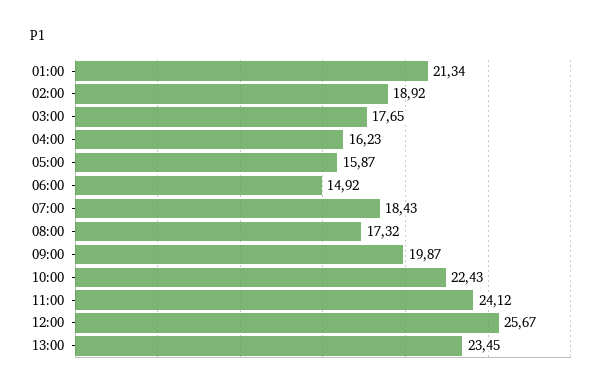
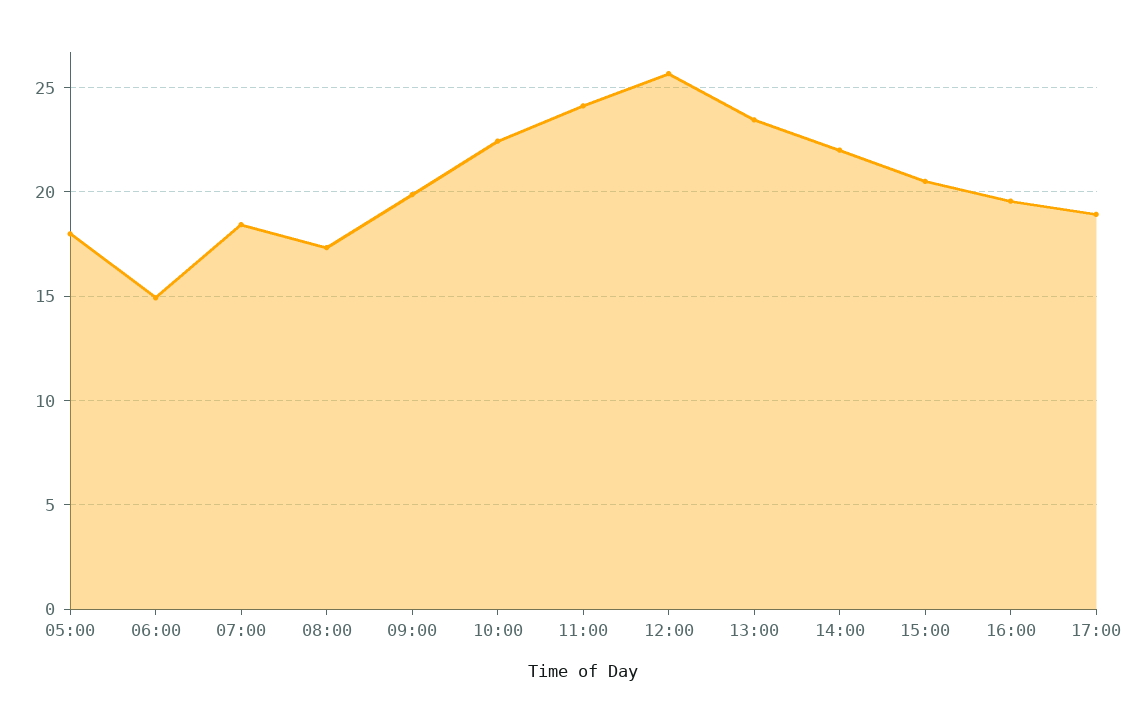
01:00: 21.34 -> none
02:00: 18.92 -> none
03:00: 17.65 -> none
04:00: 16.23 -> none
05:00: 15.87 -> 18
14:00: none -> 22
15:00: none -> 20.5
16:00: none -> 19.5
17:00: none -> 19

